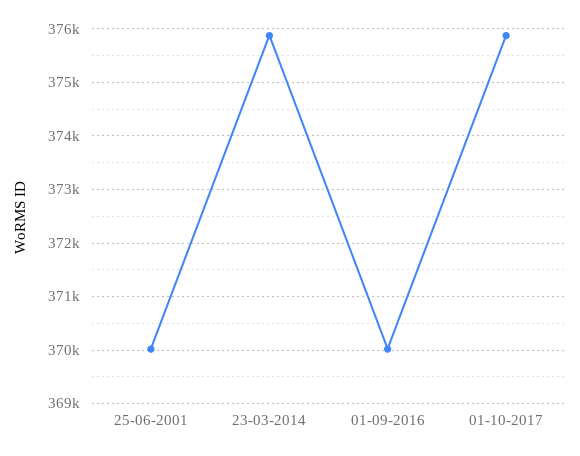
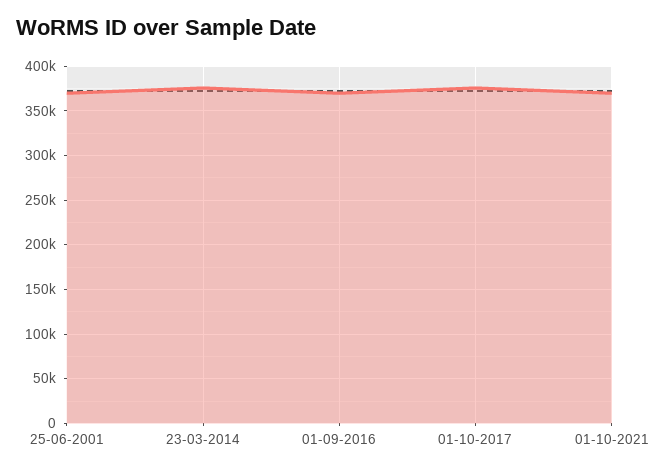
01-10-2021: none -> 370000

